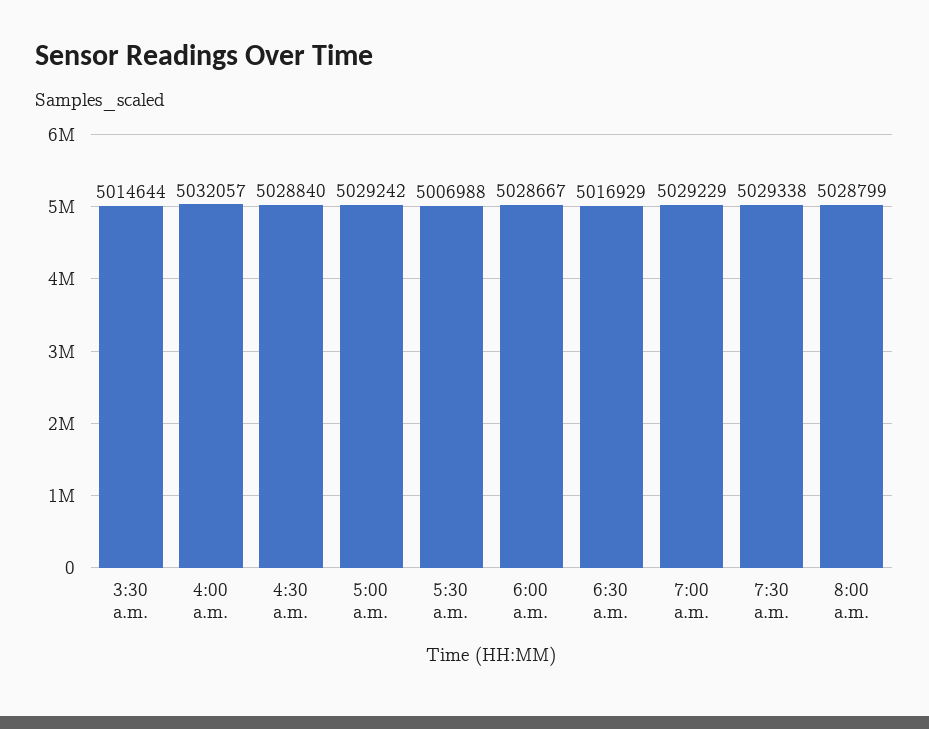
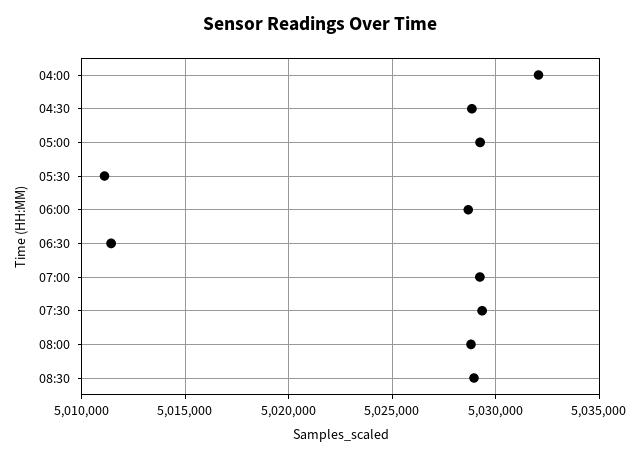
3:30 a.m.: 5014644 -> none
5:30 a.m.: 5006988 -> 5011000
6:30 a.m.: 5016929 -> 5011500
08:30: none -> 5029000

